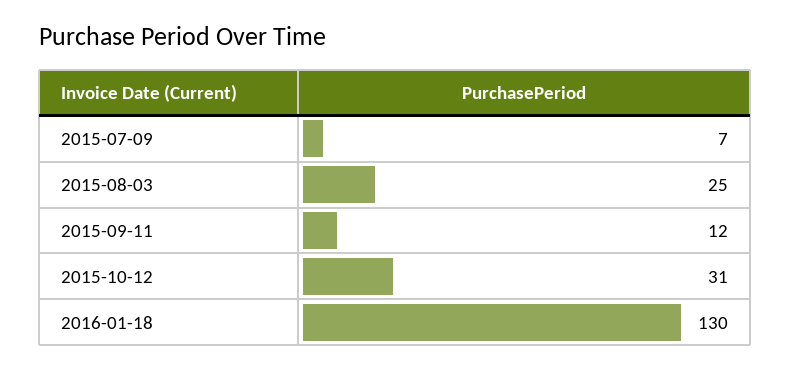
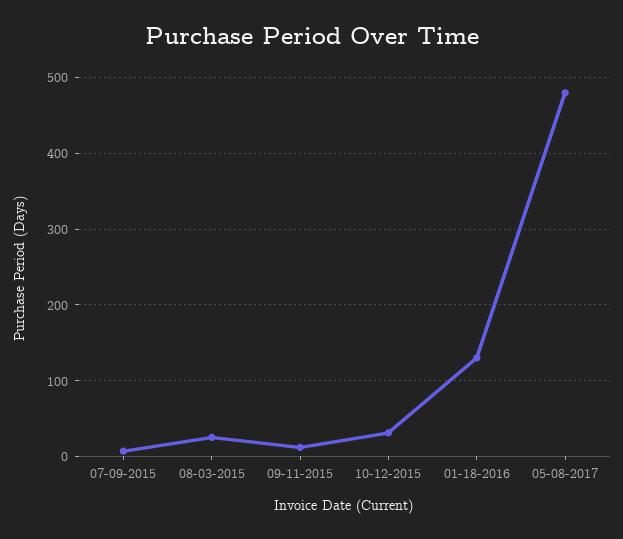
05-08-2017: none -> 480

